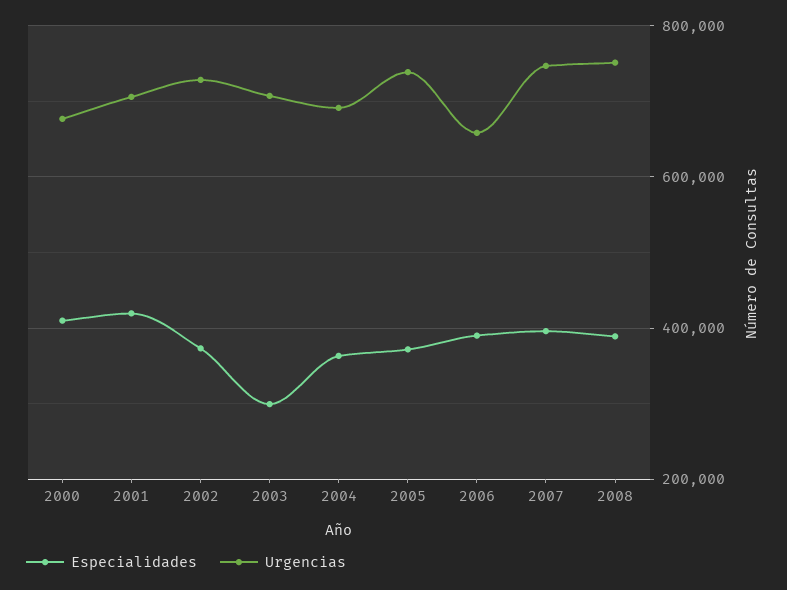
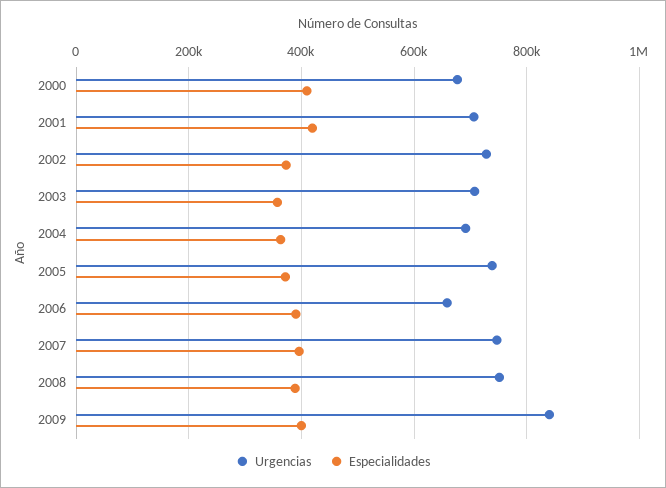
Especialidades, 2003: 300000 -> 360000
Urgencias, 2009: none -> 840000
Especialidades, 2009: none -> 400000

